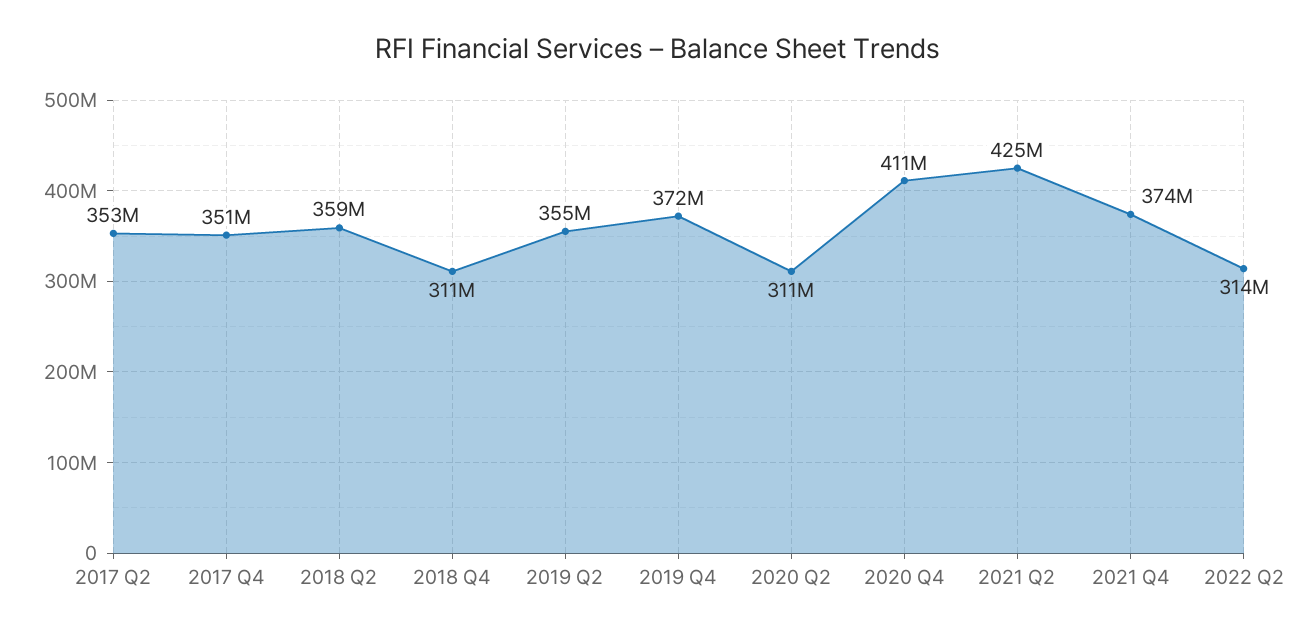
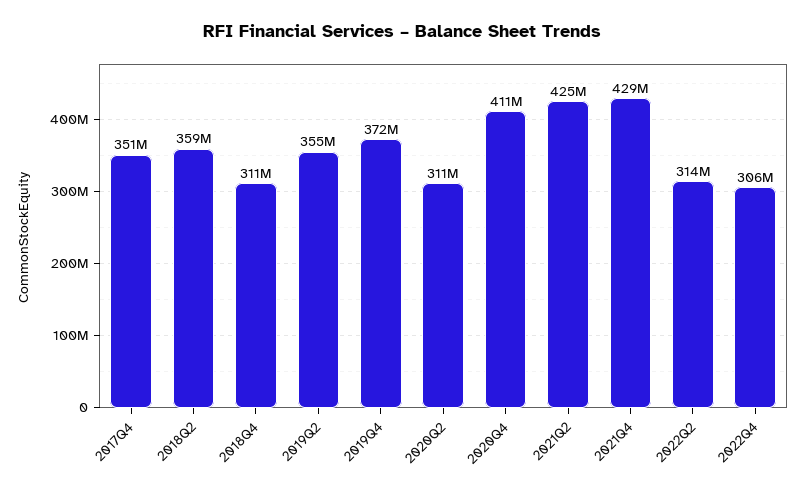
2017 Q2: 353000000 -> none
2021 Q4: 374000000 -> 429000000
2022Q4: none -> 306000000

